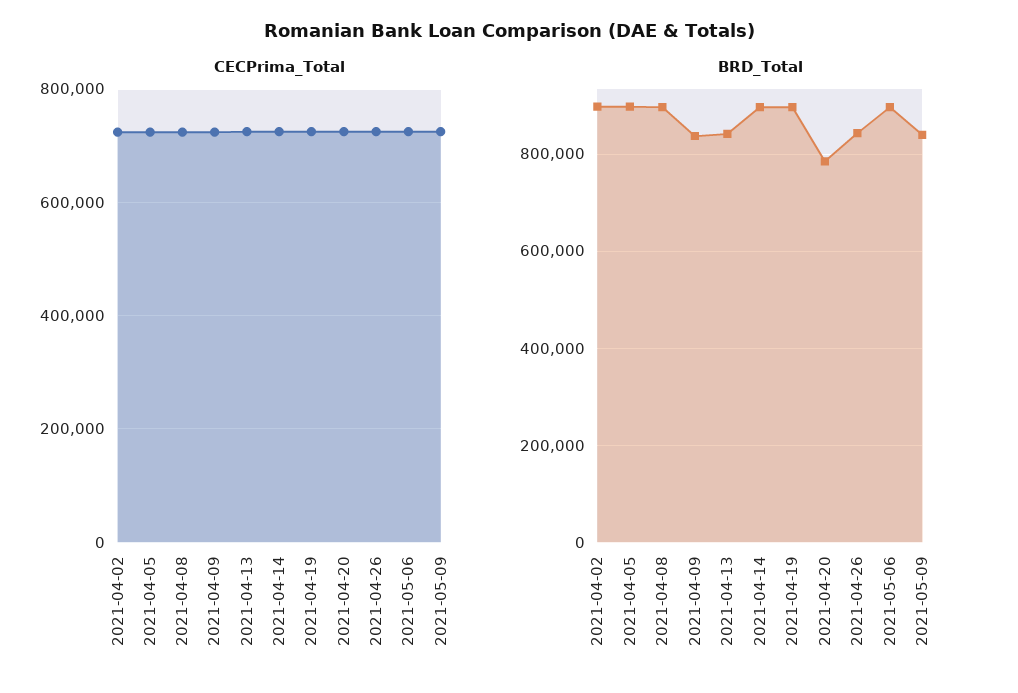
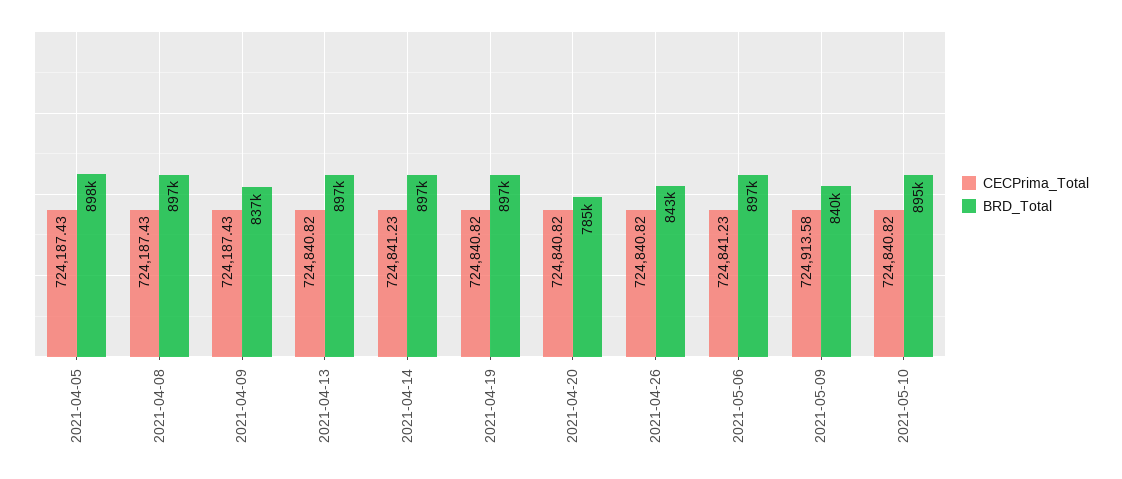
CECPrima_Total, 2021-04-02: 720000 -> none
BRD_Total, 2021-04-02: 900000 -> none
BRD_Total, 2021-04-13: 840000 -> 897000
CECPrima_Total, 2021-05-10: none -> 724840.82
BRD_Total, 2021-05-10: none -> 895000

